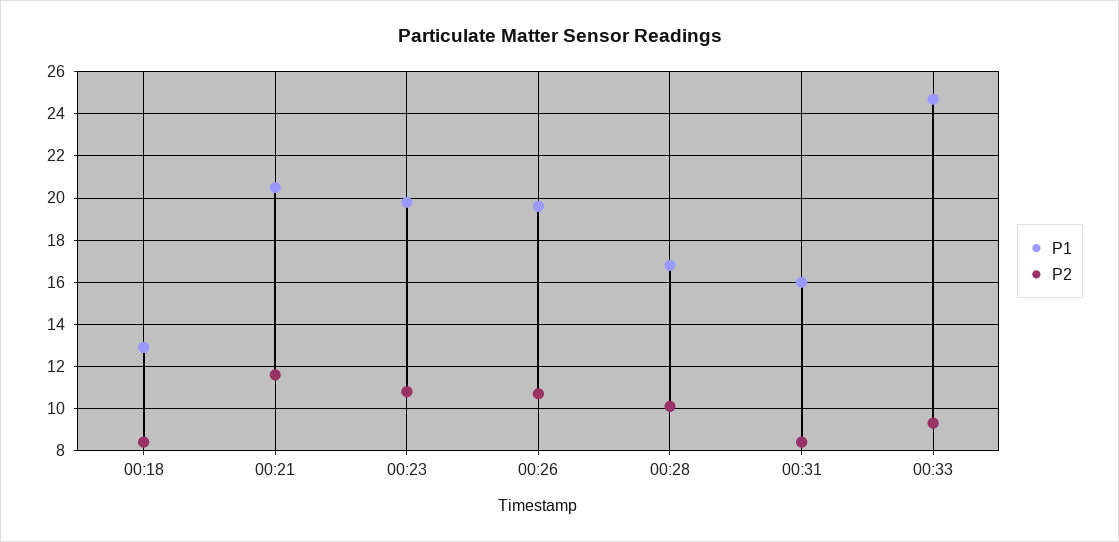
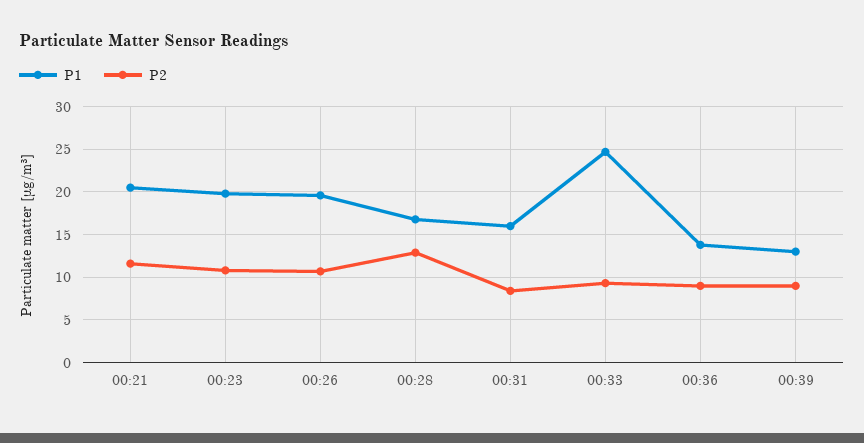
P1, 00:18: 13 -> none
P2, 00:18: 8.5 -> none
P2, 00:28: 10 -> 13
P1, 00:36: none -> 14
P2, 00:36: none -> 9
P1, 00:39: none -> 13
P2, 00:39: none -> 9

